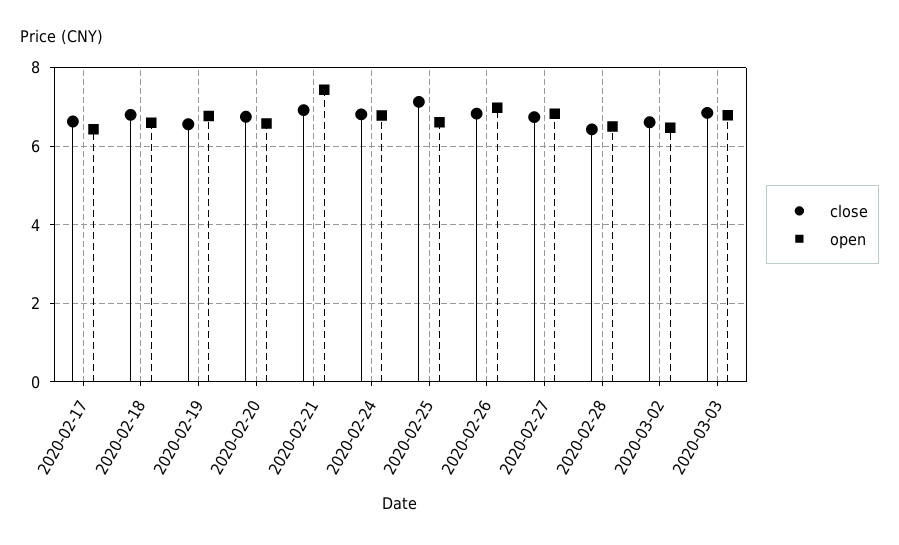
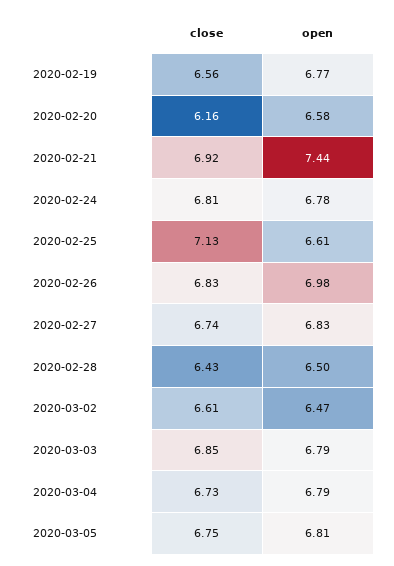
close, 2020-02-17: 6.6 -> none
open, 2020-02-17: 6.4 -> none
close, 2020-02-18: 6.8 -> none
open, 2020-02-18: 6.6 -> none
close, 2020-02-20: 6.8 -> 6.16
close, 2020-03-04: none -> 6.73
open, 2020-03-04: none -> 6.79
close, 2020-03-05: none -> 6.75
open, 2020-03-05: none -> 6.81

